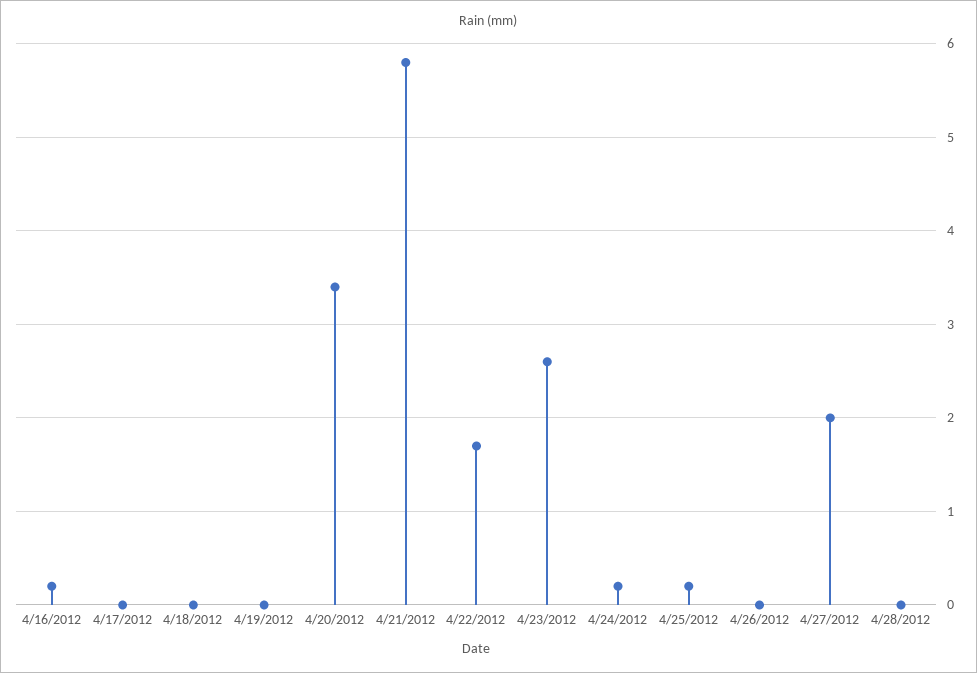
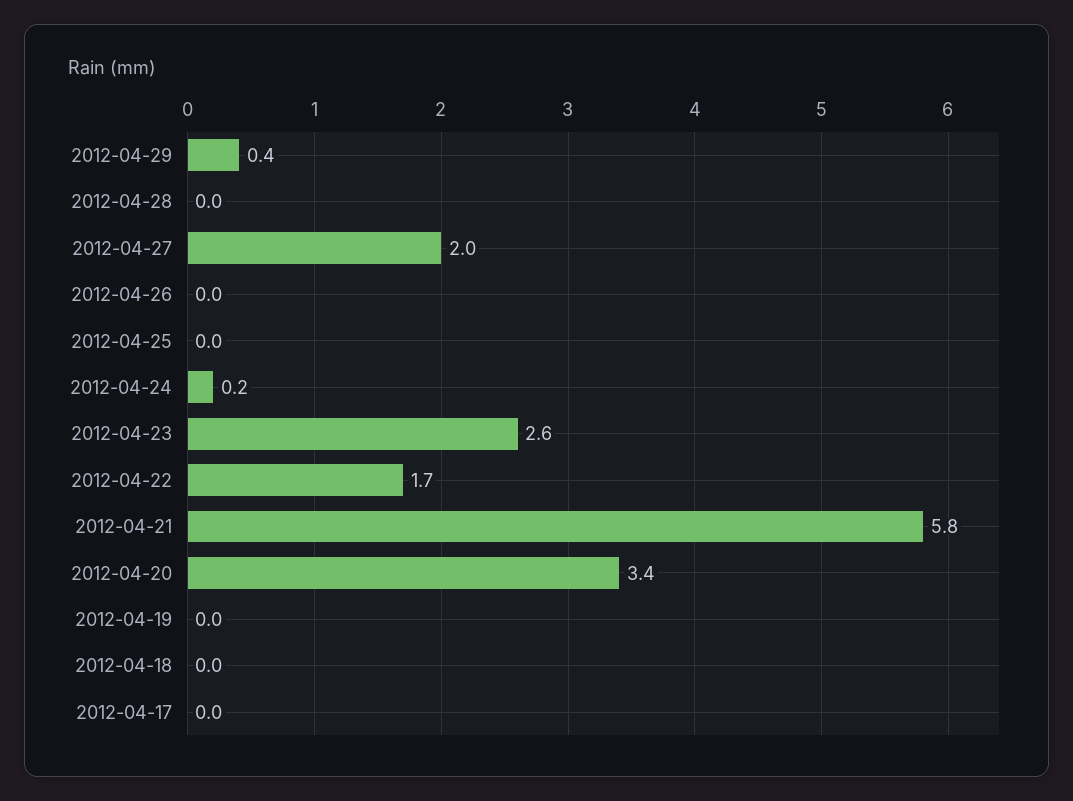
4/16/2012: 0.2 -> none
4/25/2012: 0.2 -> 0
2012-04-29: none -> 0.4

